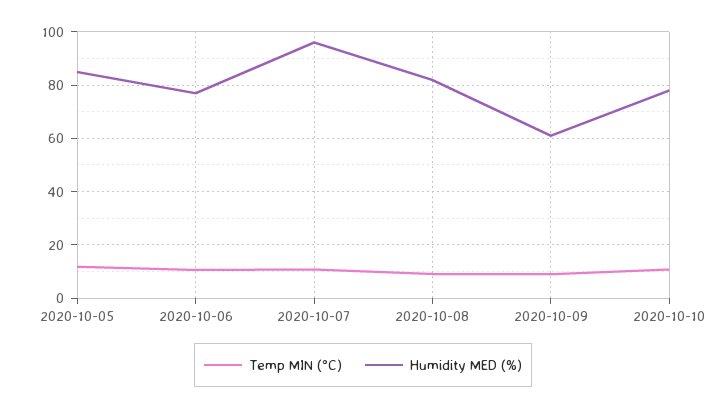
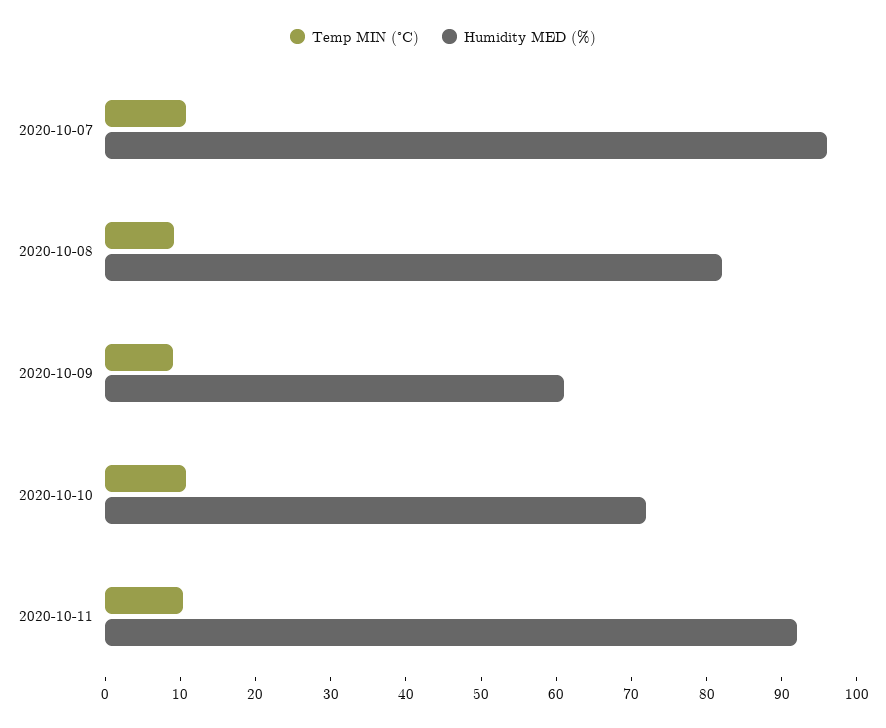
Temp MIN (°C), 2020-10-05: 12.5 -> none
Humidity MED (%), 2020-10-05: 85 -> none
Temp MIN (°C), 2020-10-06: 10 -> none
Humidity MED (%), 2020-10-06: 77.5 -> none
Humidity MED (%), 2020-10-10: 77.5 -> 72
Temp MIN (°C), 2020-10-11: none -> 10
Humidity MED (%), 2020-10-11: none -> 92

